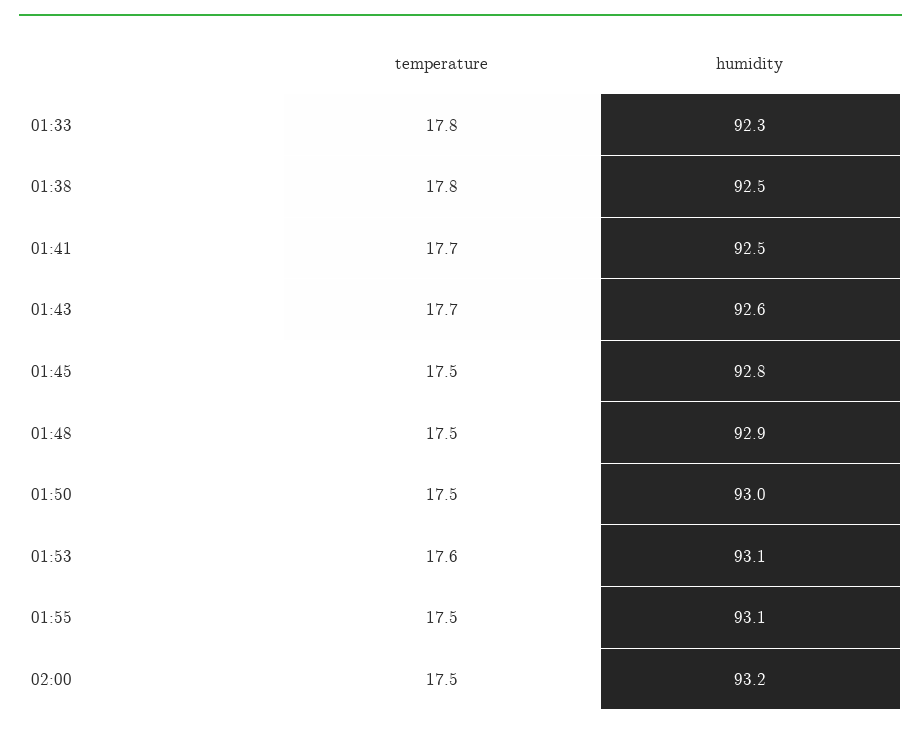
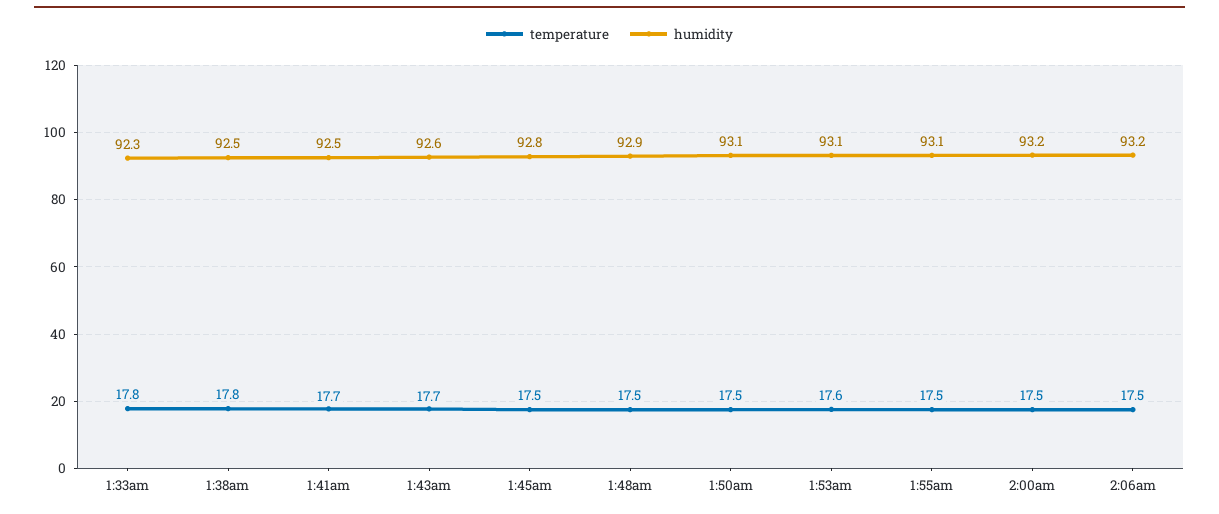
humidity, 01:50: 93 -> 93.1
temperature, 2:06am: none -> 17.5
humidity, 2:06am: none -> 93.2

